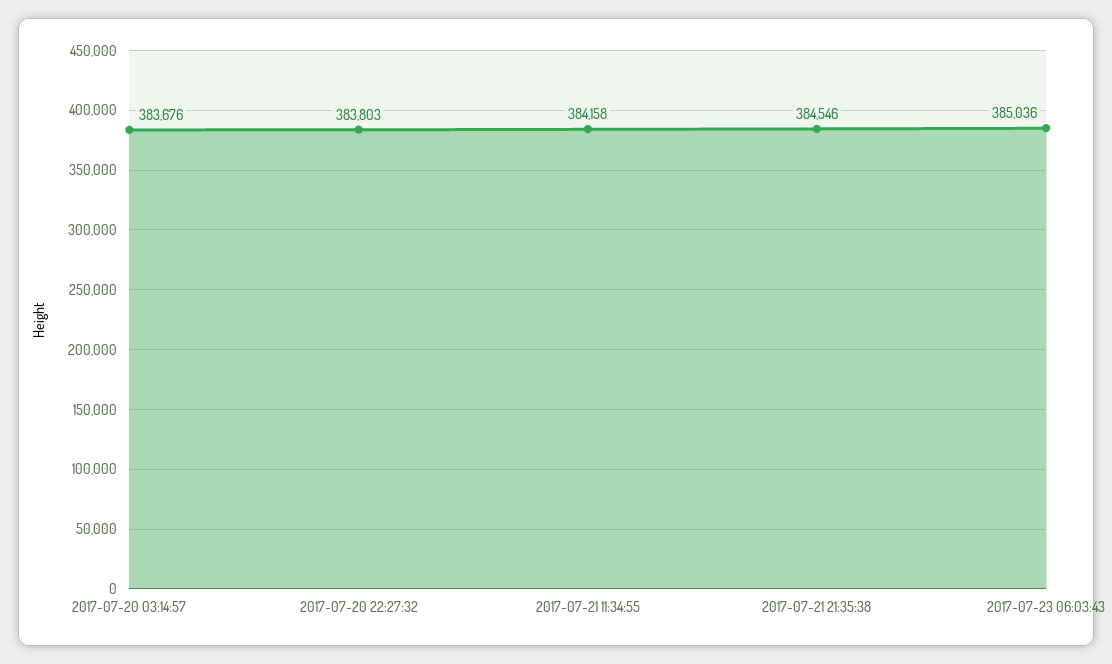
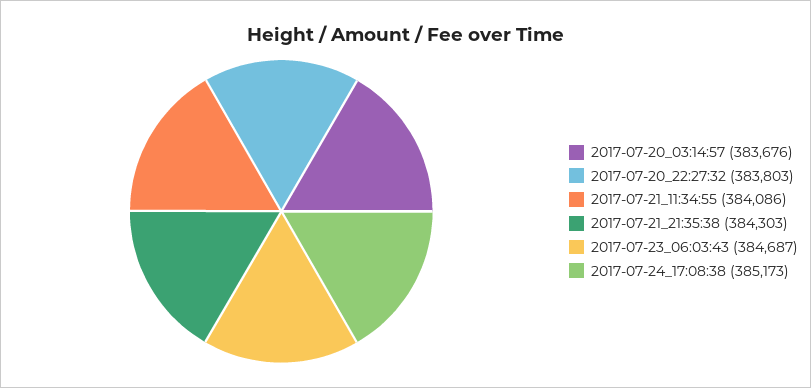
2017-07-21 11:34:55: 384158 -> 384086
2017-07-21 21:35:38: 384546 -> 384303
2017-07-23 06:03:43: 385036 -> 384687
2017-07-24_17:08:38: none -> 385173

